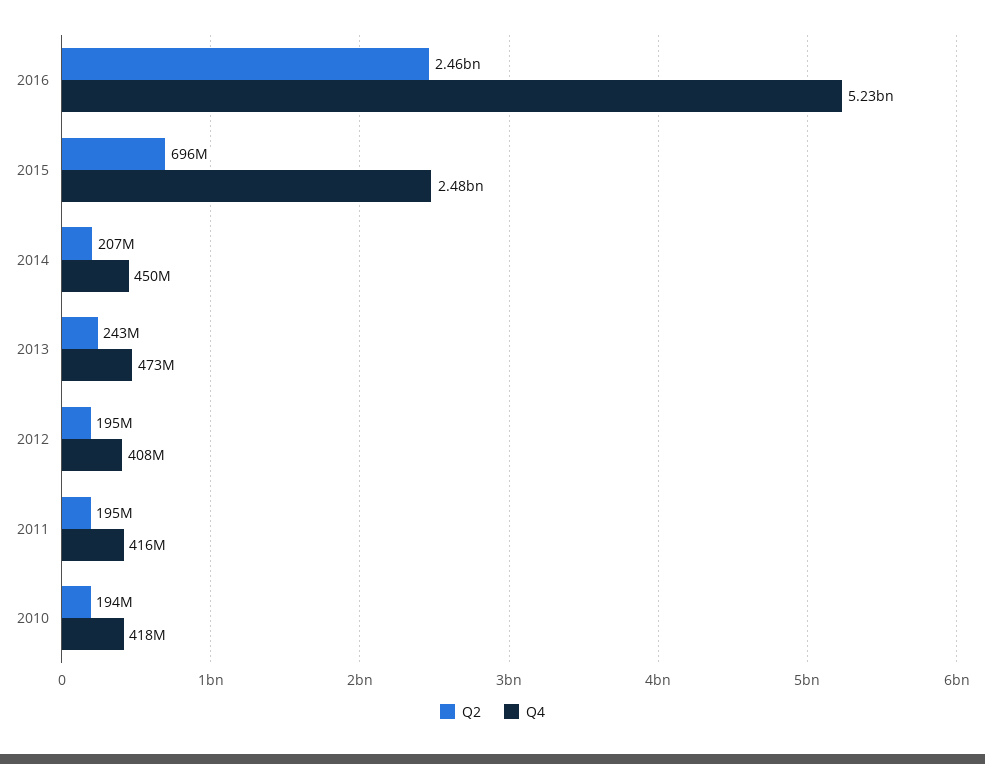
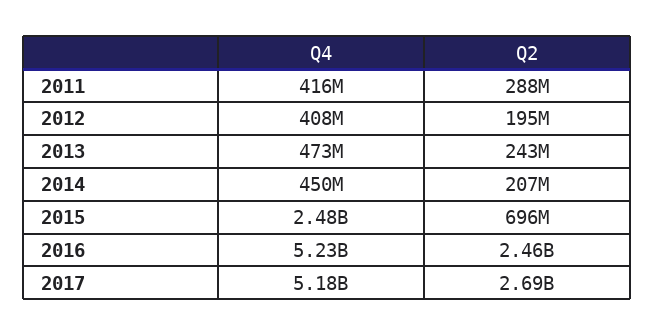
Q2, 2011: 195000000 -> 288000000
Q2, 2010: 194000000 -> none
Q4, 2010: 418000000 -> none
Q4, 2017: none -> 5180000000
Q2, 2017: none -> 2690000000

